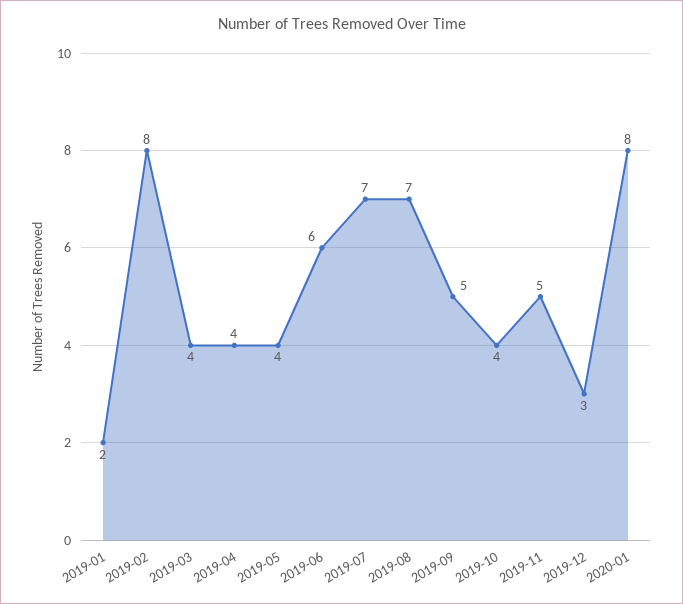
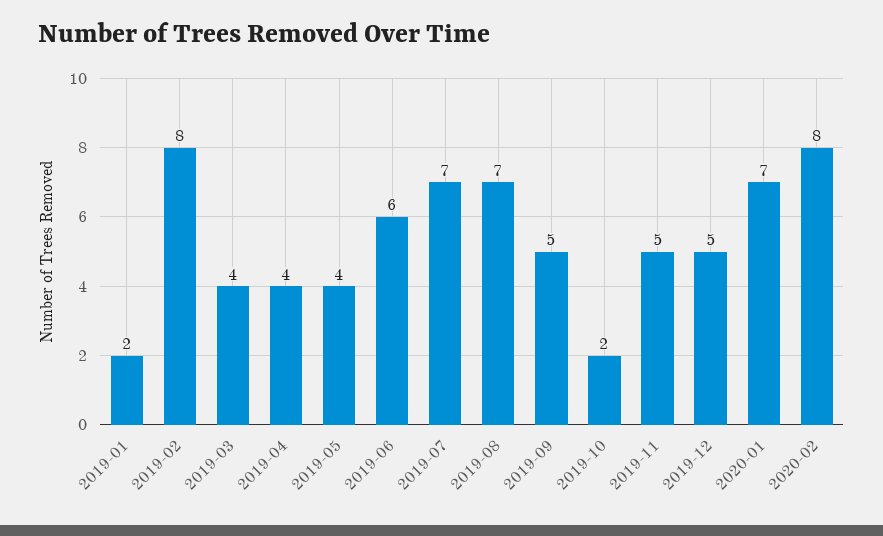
2019-10: 4 -> 2
2019-12: 3 -> 5
2020-01: 8 -> 7
2020-02: none -> 8

